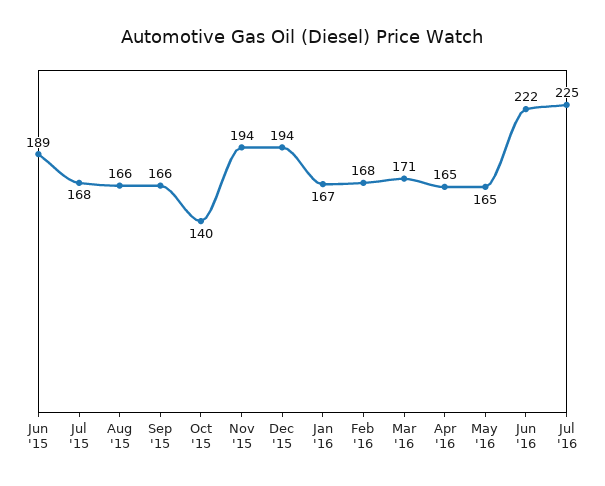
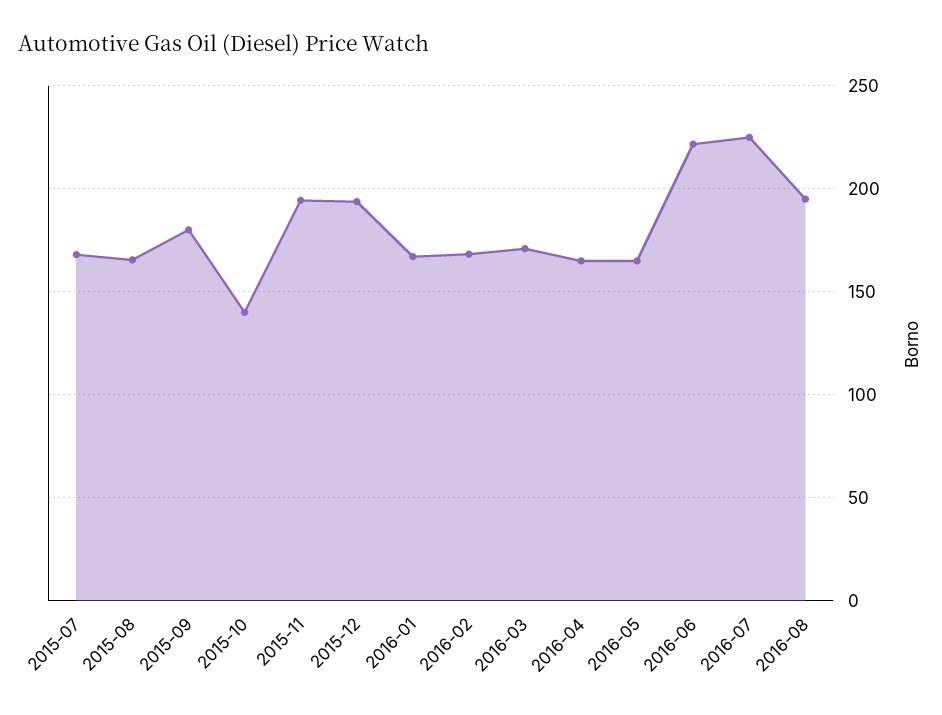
Jun '15: 189 -> none
Sep '15: 166 -> 180
2016-08: none -> 195

